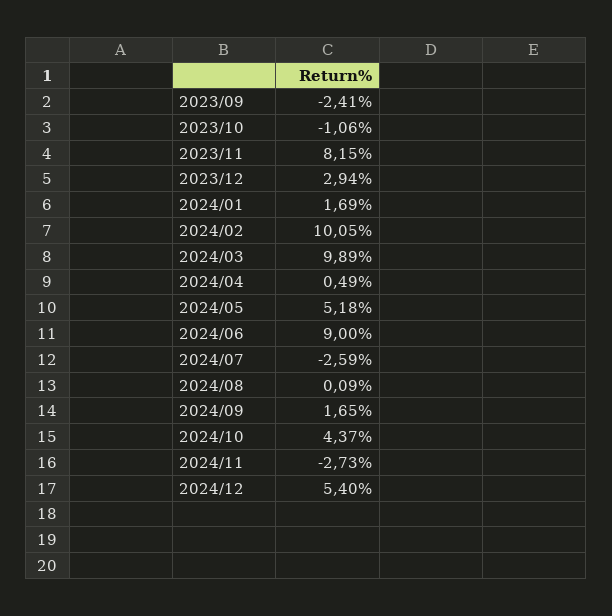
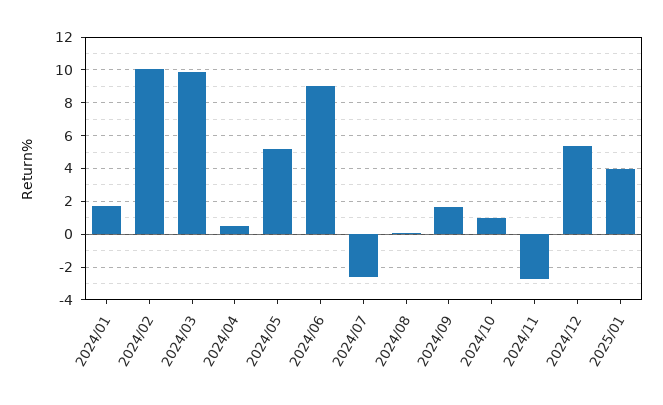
2023/09: -2.41 -> none
2023/10: -1.06 -> none
2023/11: 8.15 -> none
2023/12: 2.94 -> none
2024/10: 4.37 -> 1
2025/01: none -> 4

